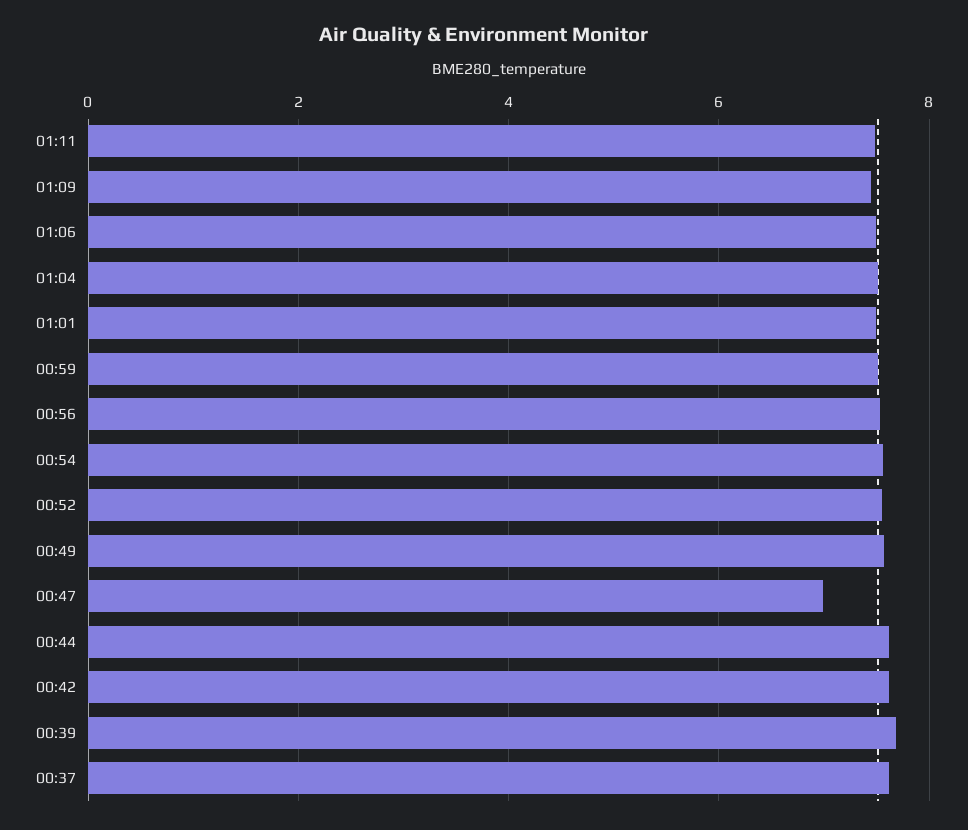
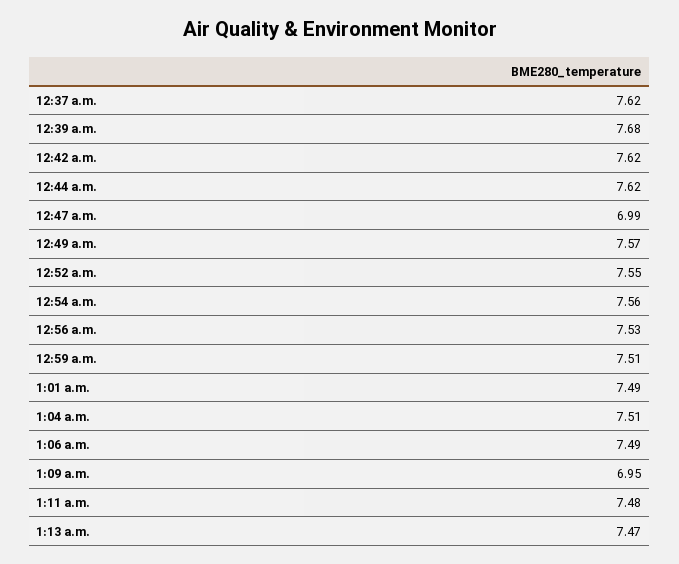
01:09: 7.4 -> 6.95
1:13 a.m.: none -> 7.47

